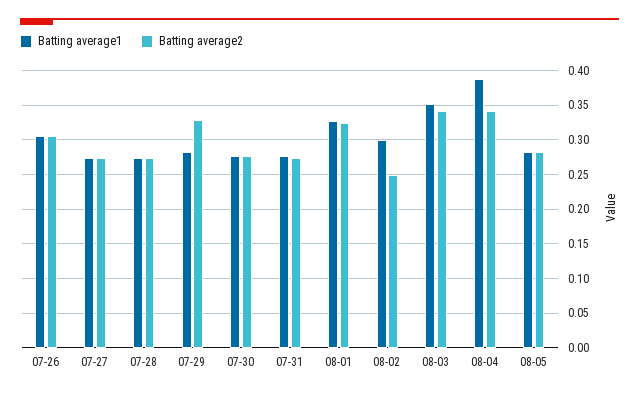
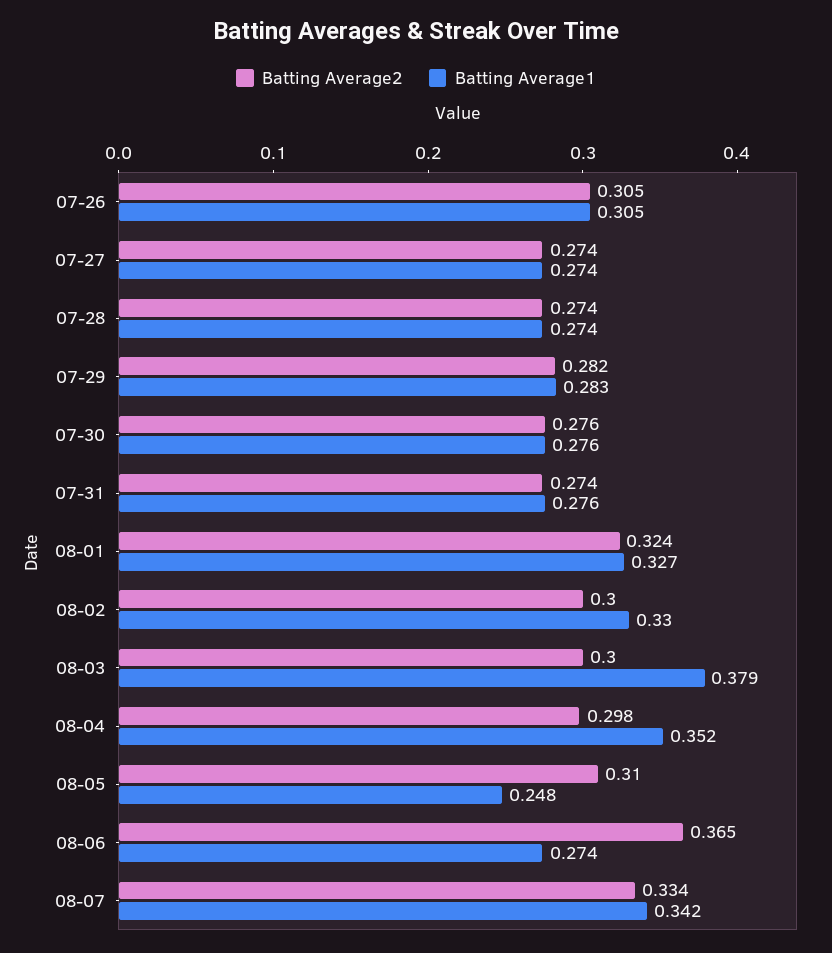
Batting average2, 07-29: 0.33 -> 0.282
Batting average1, 08-02: 0.3 -> 0.33
Batting average2, 08-02: 0.25 -> 0.3
Batting average1, 08-03: 0.35 -> 0.379
Batting average2, 08-03: 0.34 -> 0.3
Batting average1, 08-04: 0.39 -> 0.352
Batting average2, 08-04: 0.34 -> 0.298
Batting average1, 08-05: 0.28 -> 0.248
Batting average2, 08-05: 0.28 -> 0.31
Batting average2, 08-06: none -> 0.365
Batting average1, 08-06: none -> 0.274
Batting average2, 08-07: none -> 0.334
Batting average1, 08-07: none -> 0.342

